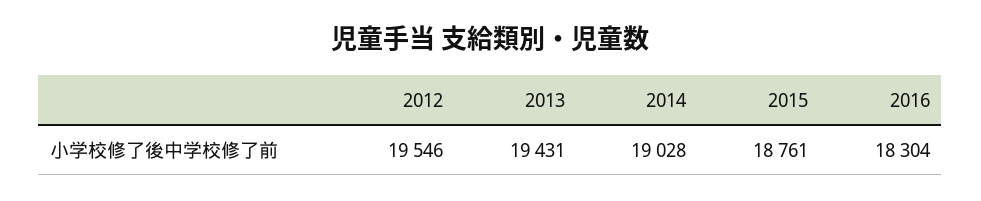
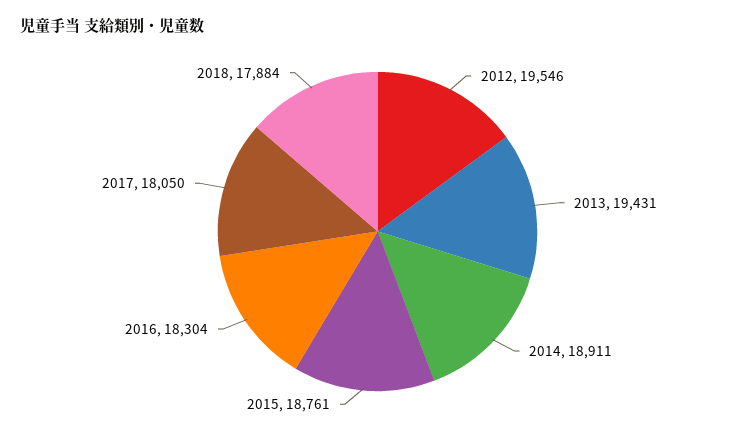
2014: 19028 -> 18911
2017: none -> 18050
2018: none -> 17884

